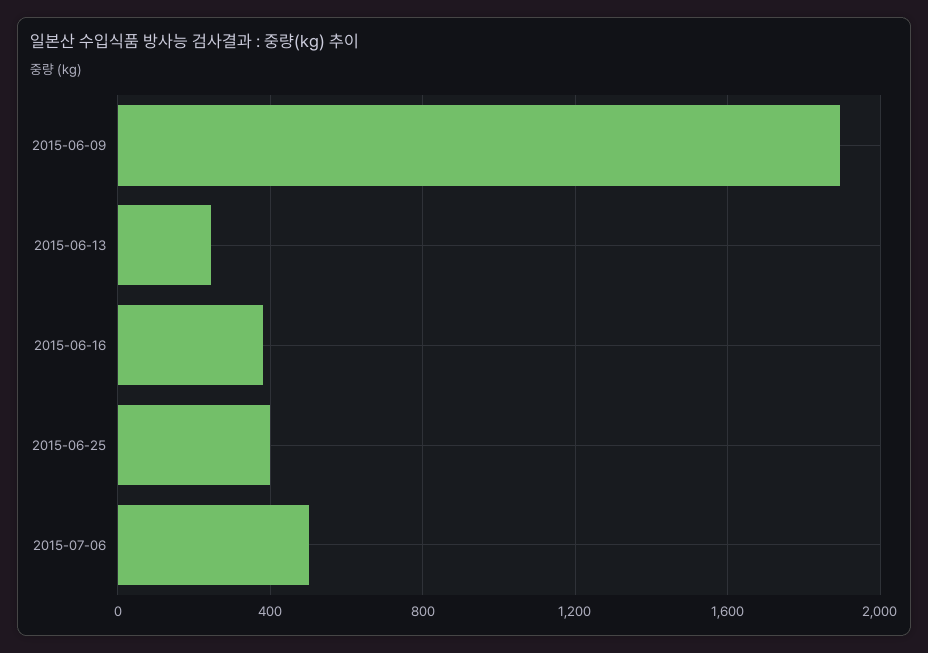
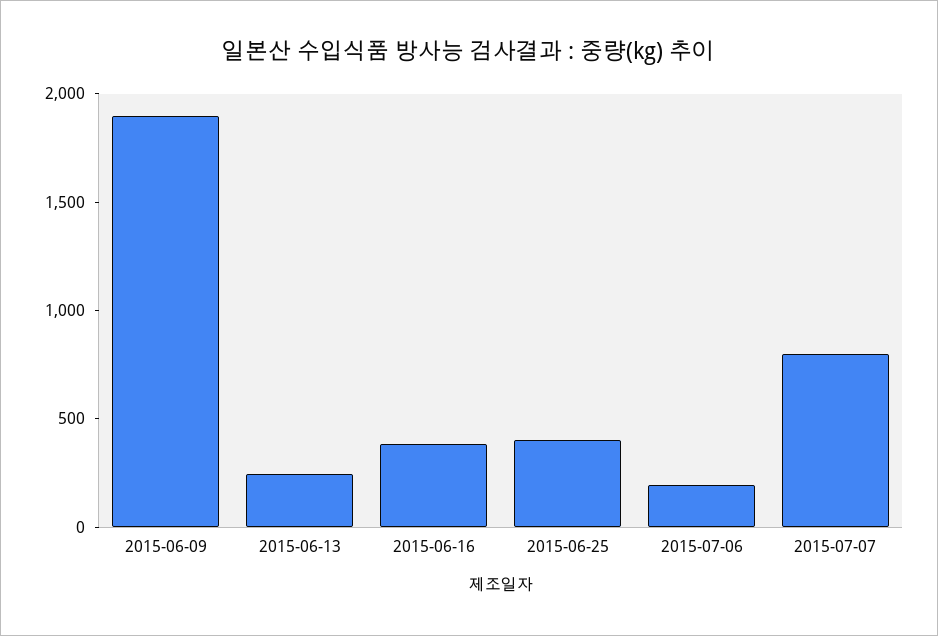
2015-07-06: 500 -> 200
2015-07-07: none -> 800

